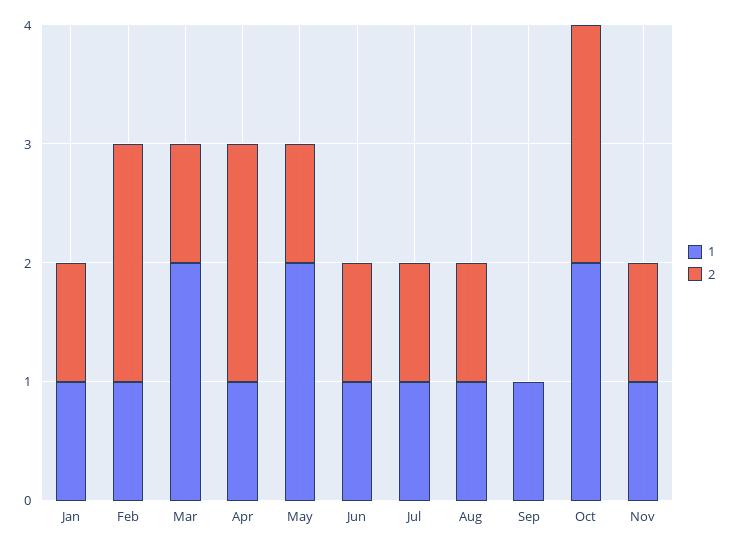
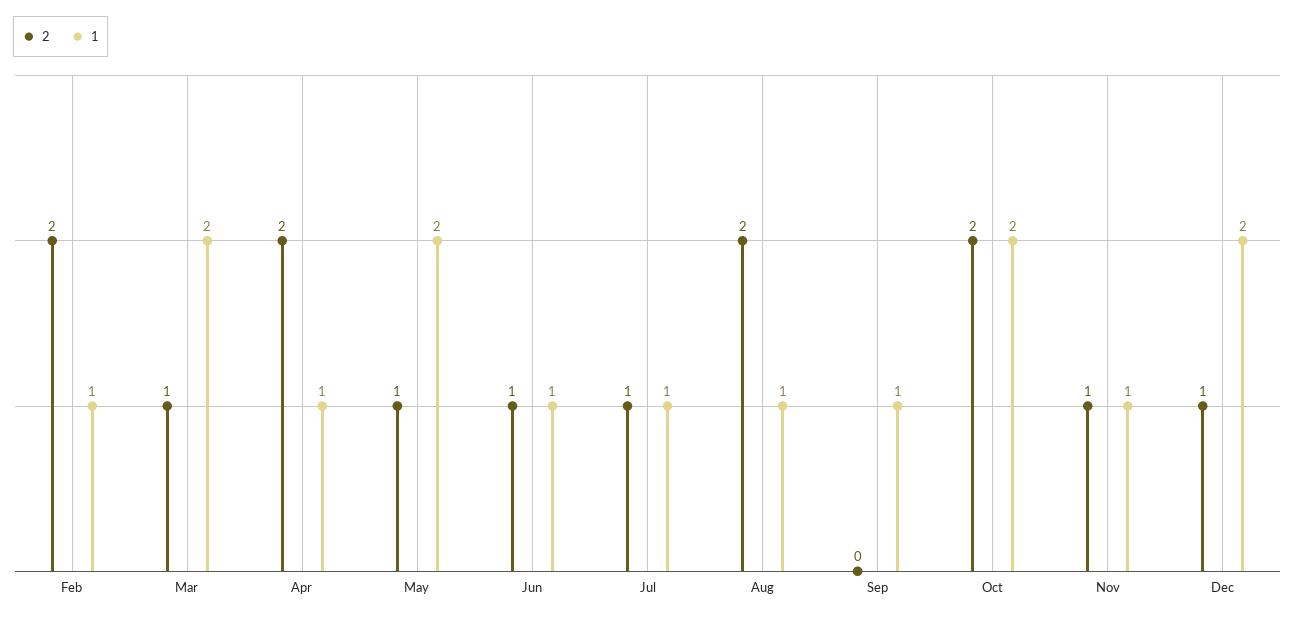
1, Jan: 1 -> none
2, Jan: 1 -> none
2, Aug: 1 -> 2
2, Dec: none -> 1
1, Dec: none -> 2

